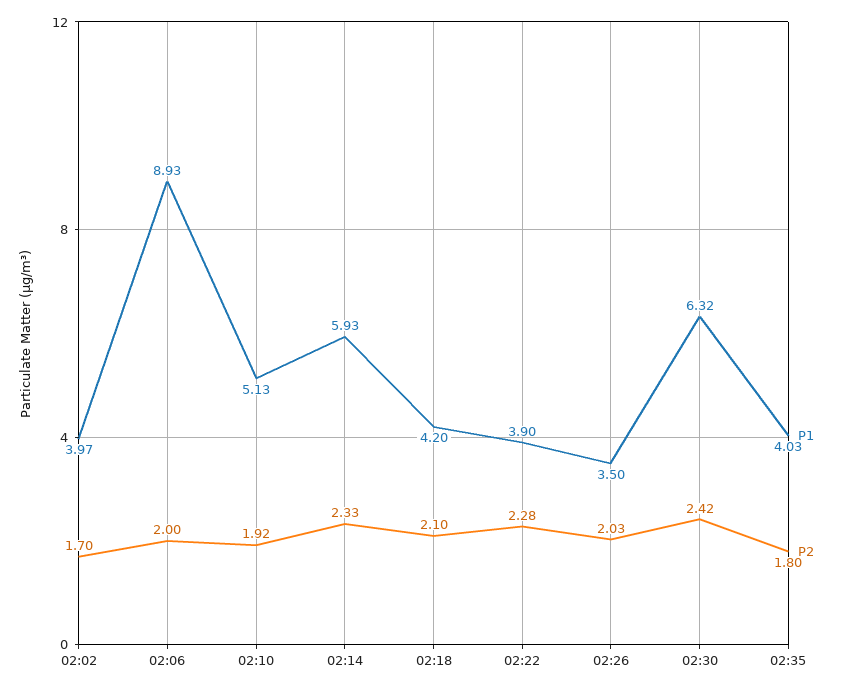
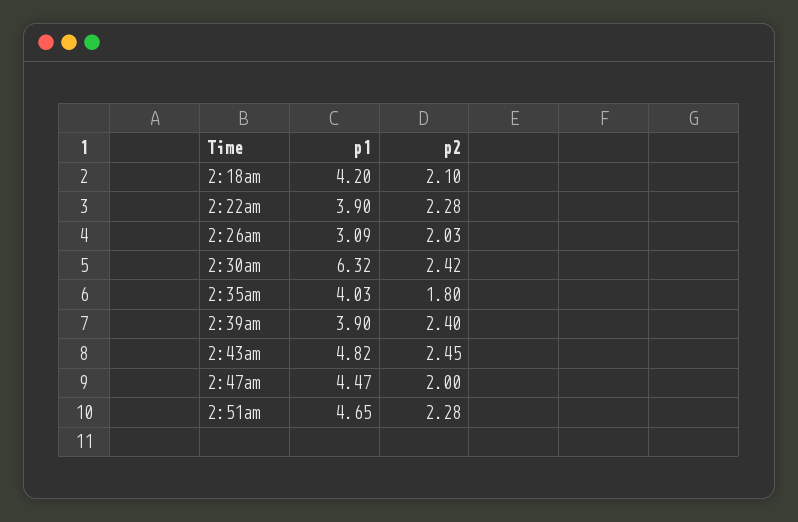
P1, 02:02: 3.97 -> none
P2, 02:02: 1.7 -> none
P1, 02:06: 8.93 -> none
P2, 02:06: 2 -> none
P1, 02:10: 5.13 -> none
P2, 02:10: 1.92 -> none
P1, 02:14: 5.93 -> none
P2, 02:14: 2.33 -> none
P1, 02:26: 3.5 -> 3.09
P1, 2:39am: none -> 3.9
P2, 2:39am: none -> 2.4
P1, 2:43am: none -> 4.82
P2, 2:43am: none -> 2.45
P1, 2:47am: none -> 4.47
P2, 2:47am: none -> 2
P1, 2:51am: none -> 4.65
P2, 2:51am: none -> 2.28

